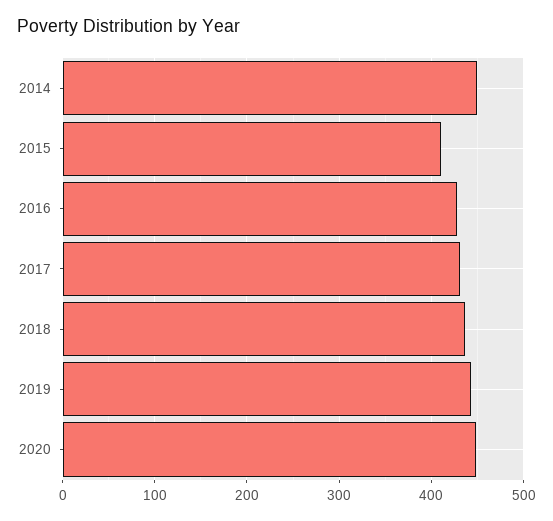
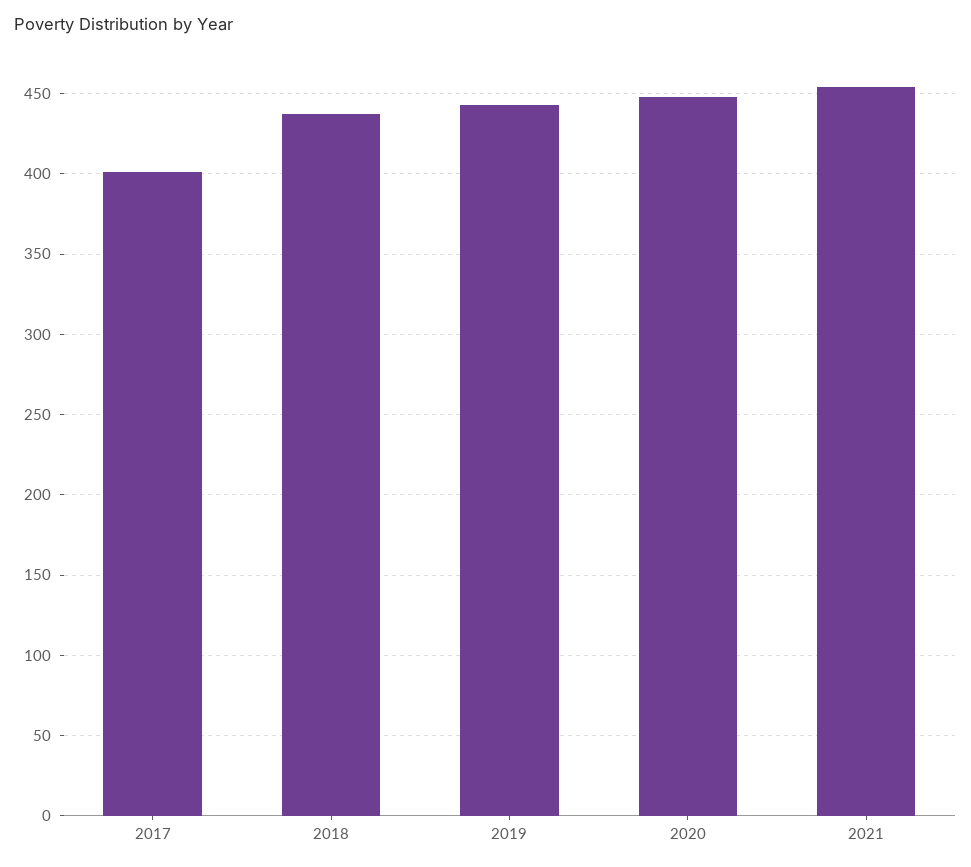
2014: 450 -> none
2015: 410 -> none
2016: 430 -> none
2017: 430 -> 400
2021: none -> 455

